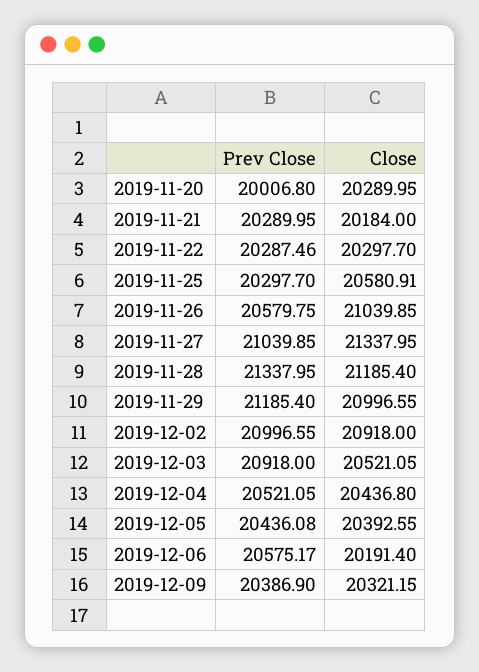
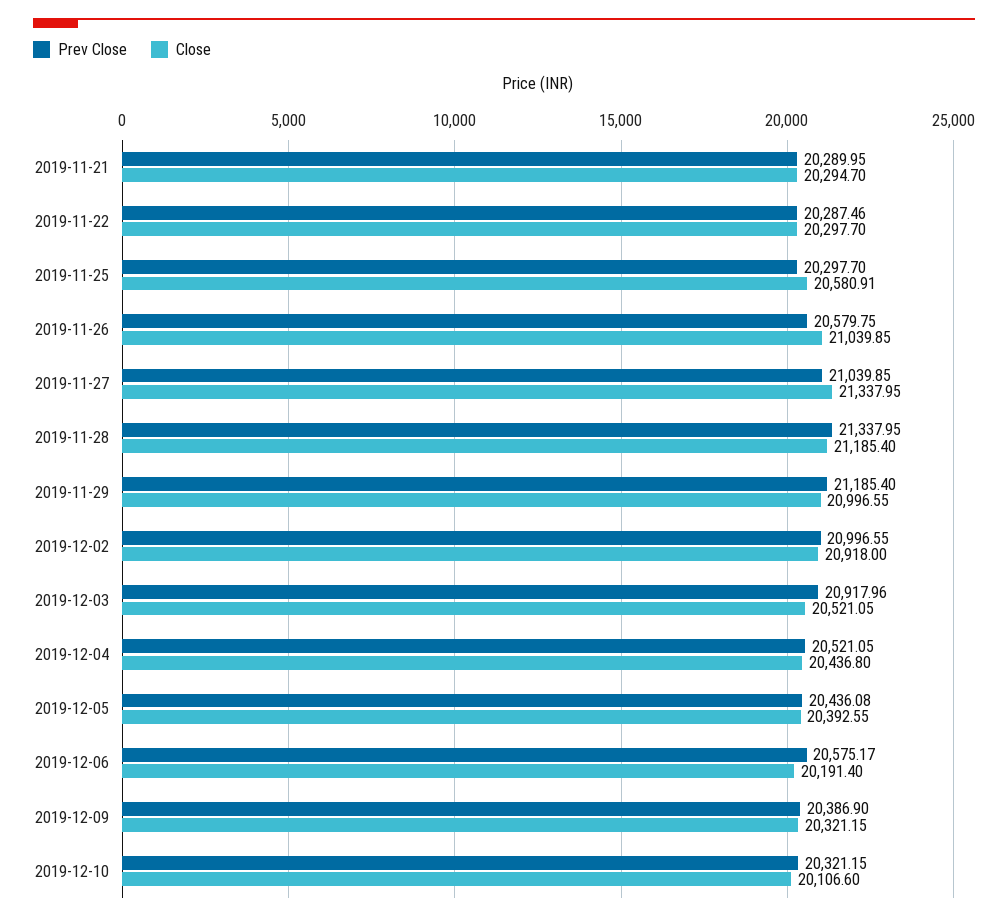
Prev Close, 2019-11-20: 20006.8 -> none
Close, 2019-11-20: 20289.95 -> none
Close, 2019-11-21: 20184 -> 20294.7
Prev Close, 2019-12-03: 20918 -> 20917.96
Prev Close, 2019-12-10: none -> 20321.15
Close, 2019-12-10: none -> 20106.6

